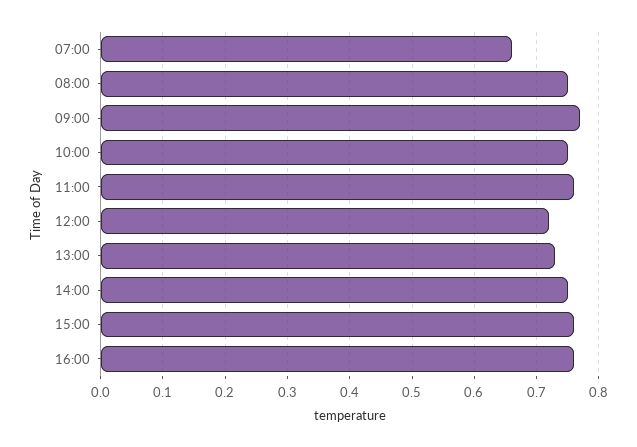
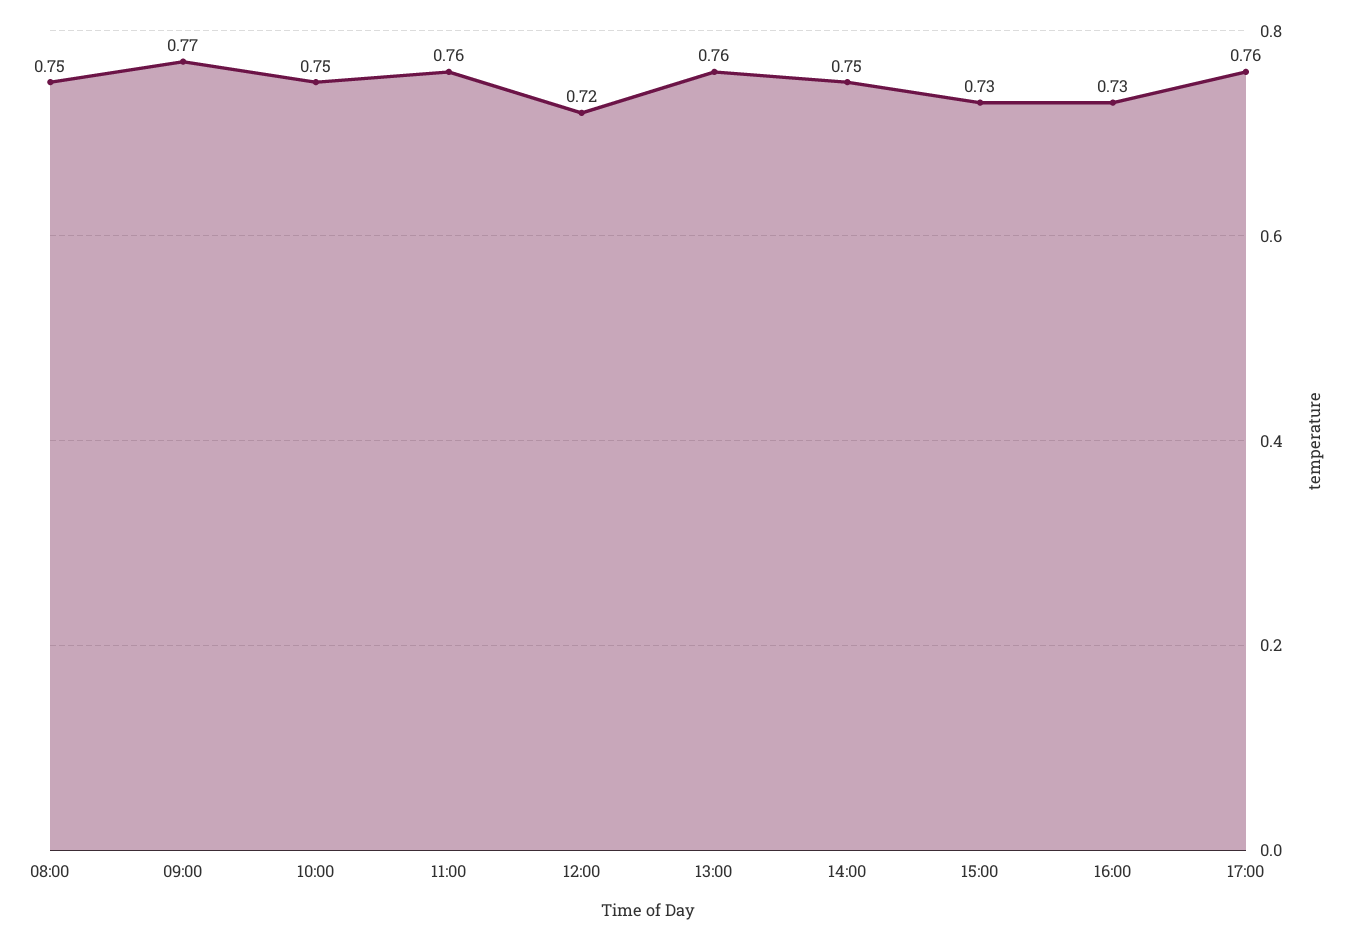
07:00: 0.66 -> none
13:00: 0.73 -> 0.76
15:00: 0.76 -> 0.73
16:00: 0.76 -> 0.73
17:00: none -> 0.76

